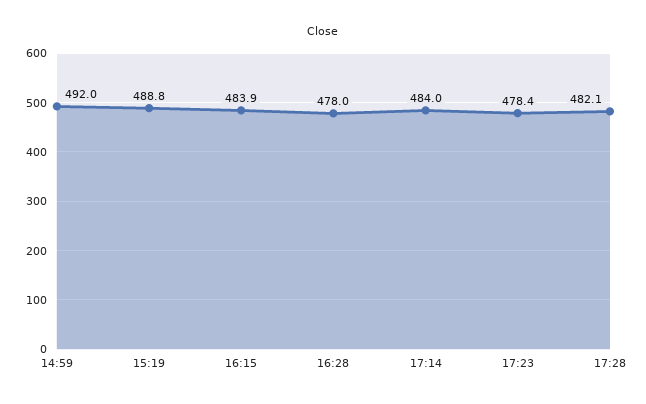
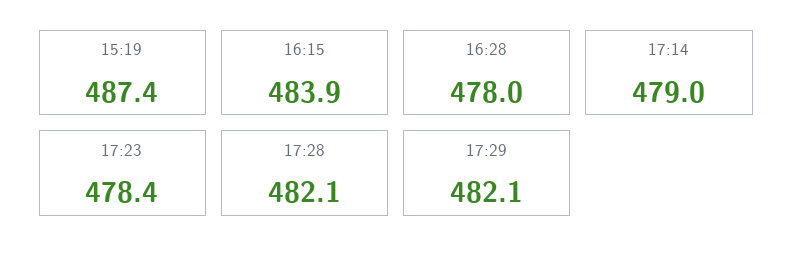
14:59: 492 -> none
15:19: 488.8 -> 487.4
17:14: 484 -> 479
17:29: none -> 482.1

